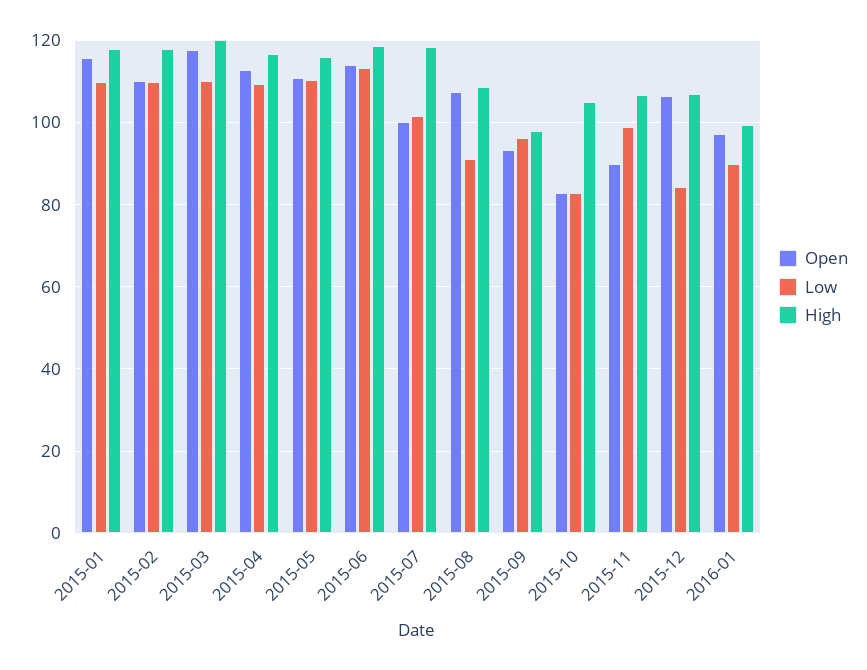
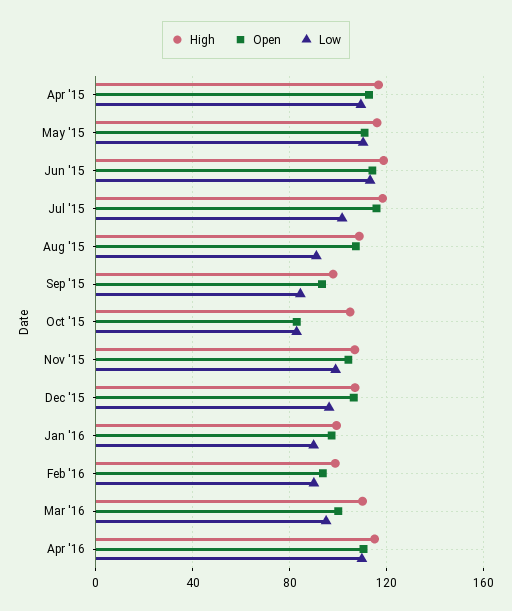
Open, 2015-01: 116 -> none
Low, 2015-01: 110 -> none
High, 2015-01: 118 -> none
Open, 2015-02: 110 -> none
Low, 2015-02: 110 -> none
High, 2015-02: 118 -> none
Open, 2015-03: 118 -> none
Low, 2015-03: 110 -> none
High, 2015-03: 120 -> none
Open, 2015-07: 100 -> 115
Low, 2015-09: 96 -> 85
Open, 2015-11: 90 -> 105
Low, 2015-12: 84 -> 95
High, Feb '16: none -> 100
Open, Feb '16: none -> 95
Low, Feb '16: none -> 90
High, Mar '16: none -> 110
Open, Mar '16: none -> 100
Low, Mar '16: none -> 95
High, Apr '16: none -> 115
Open, Apr '16: none -> 110
Low, Apr '16: none -> 110

